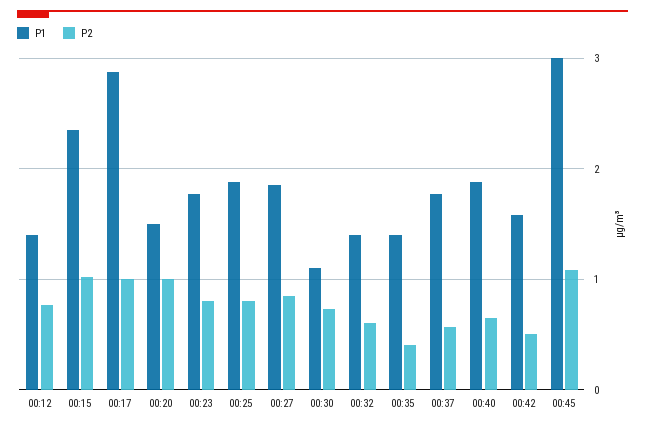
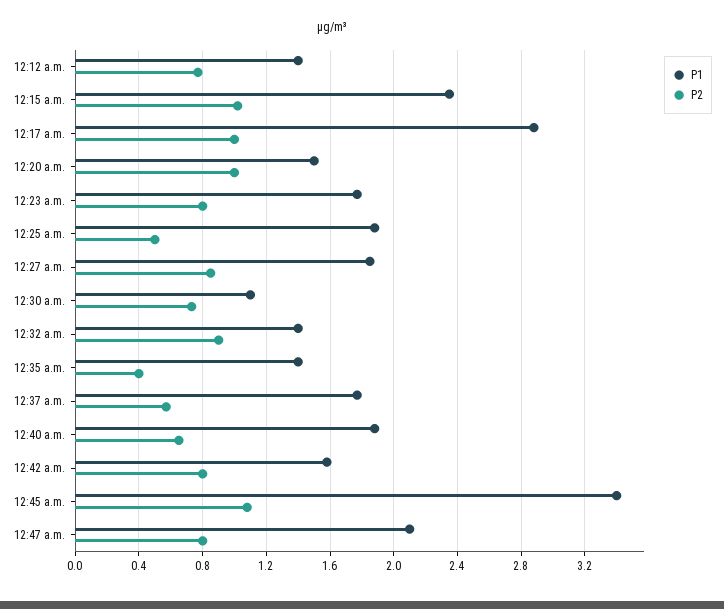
P2, 00:25: 0.8 -> 0.5
P2, 00:32: 0.6 -> 0.9
P2, 00:42: 0.5 -> 0.8
P1, 00:45: 3 -> 3.4
P1, 12:47 a.m.: none -> 2.1
P2, 12:47 a.m.: none -> 0.8

